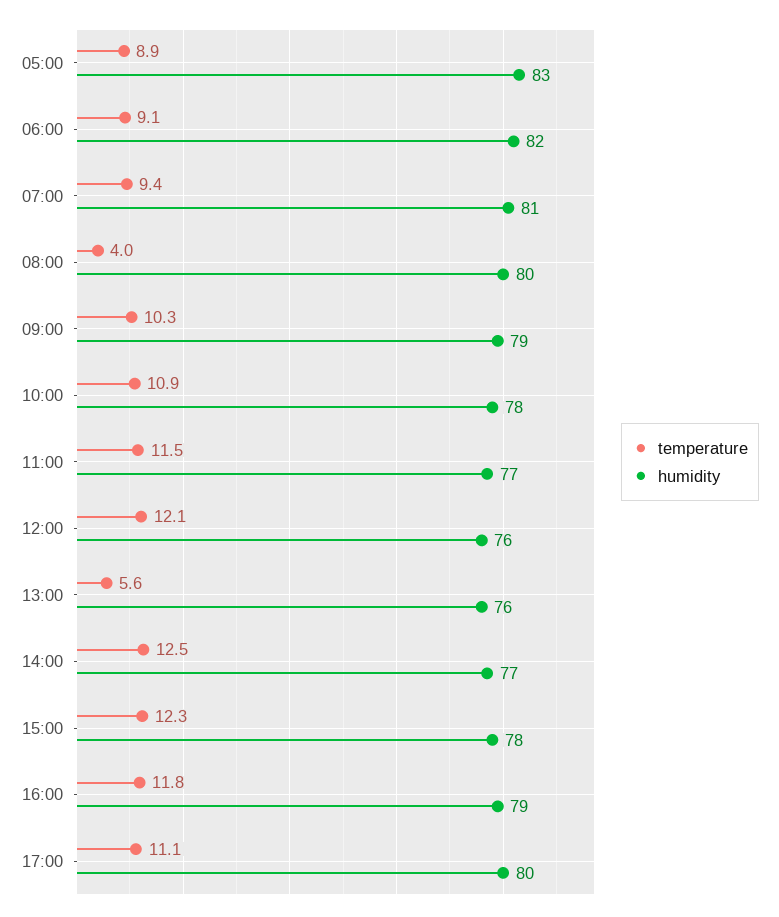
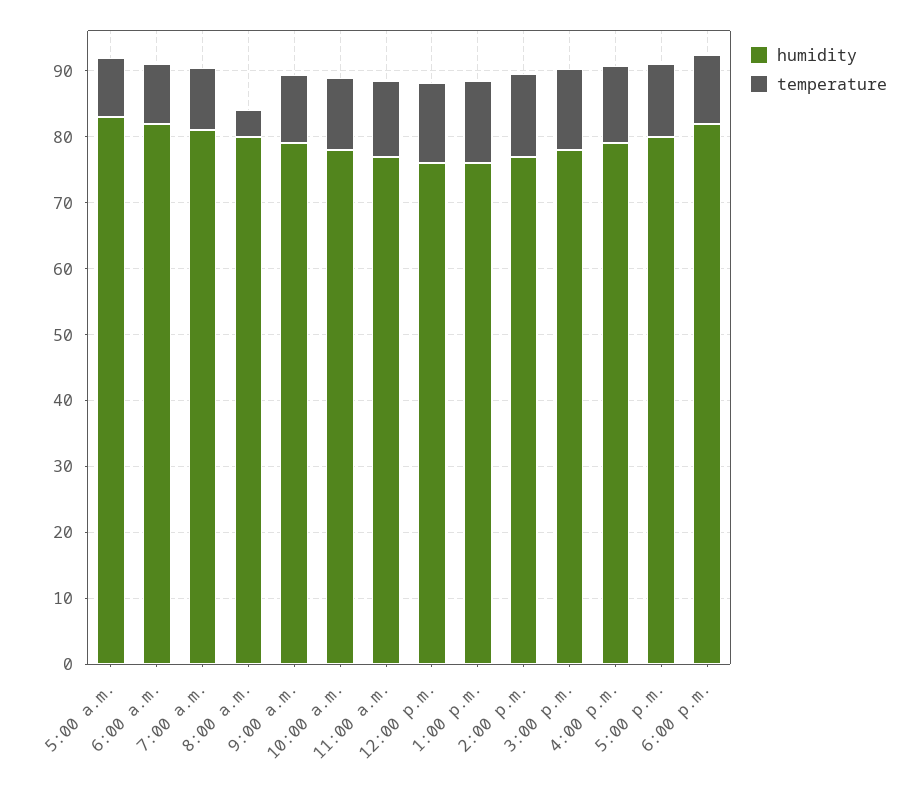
temperature, 13:00: 5.6 -> 12
humidity, 6:00 p.m.: none -> 82
temperature, 6:00 p.m.: none -> 10

